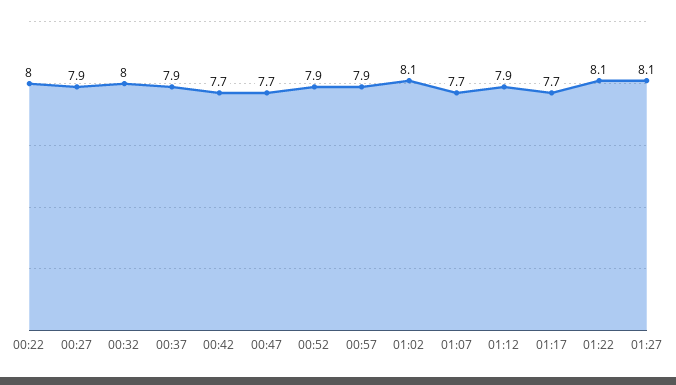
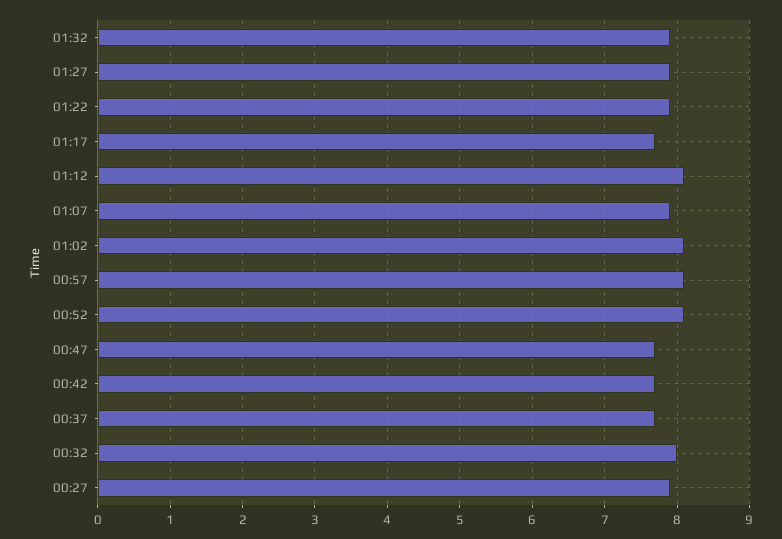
00:22: 8 -> none
00:37: 7.9 -> 7.7
00:52: 7.9 -> 8.1
00:57: 7.9 -> 8.1
01:07: 7.7 -> 7.9
01:12: 7.9 -> 8.1
01:22: 8.1 -> 7.9
01:27: 8.1 -> 7.9
01:32: none -> 7.9

